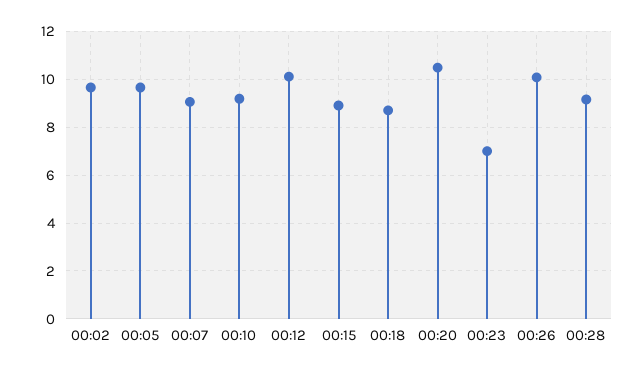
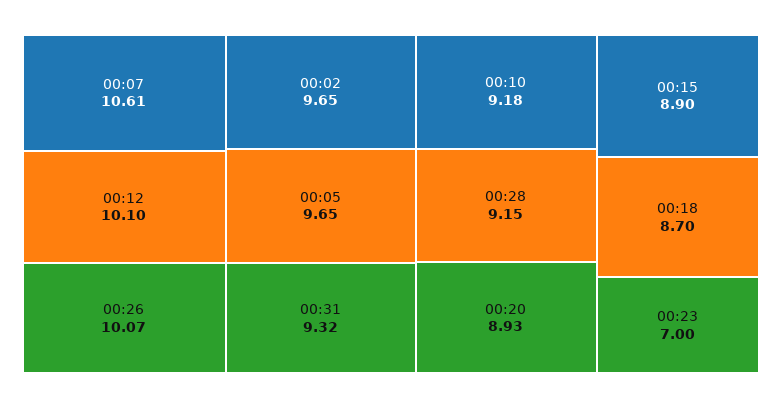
00:07: 9 -> 10.61
00:20: 10.5 -> 8.93
00:31: none -> 9.32

